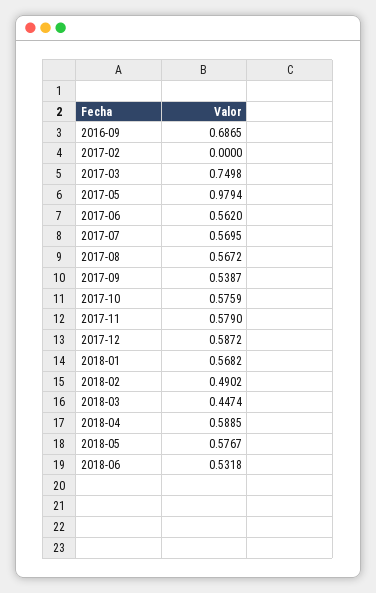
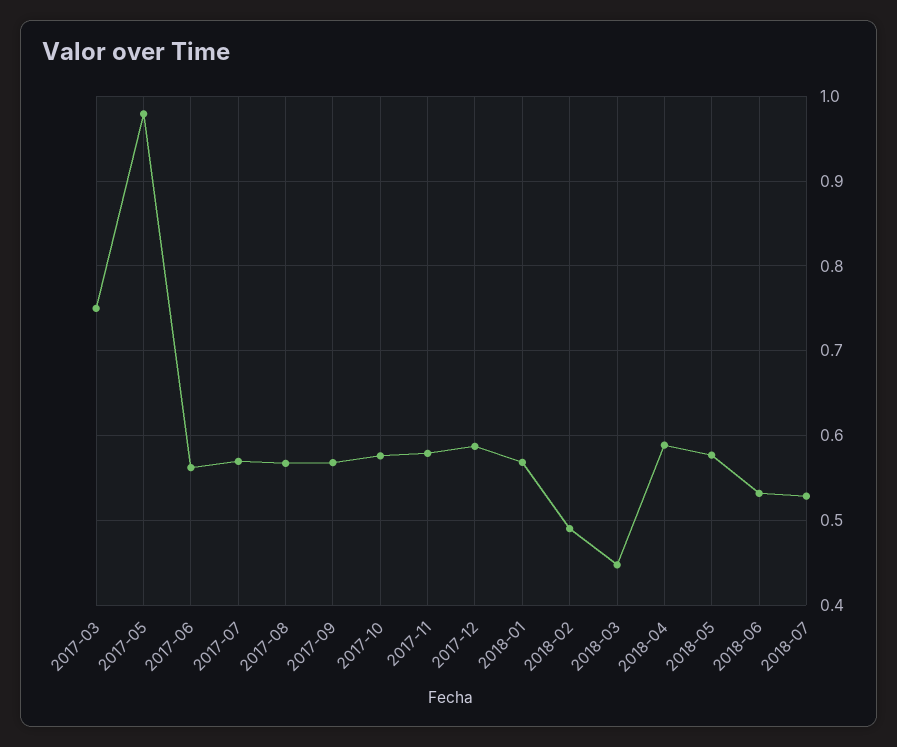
2016-09: 0.6865 -> none
2017-02: 0 -> none
2017-09: 0.5387 -> 0.57
2018-07: none -> 0.53

